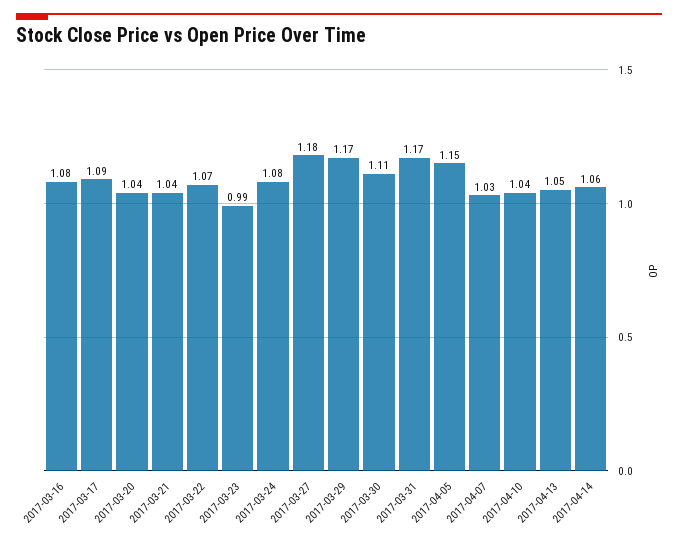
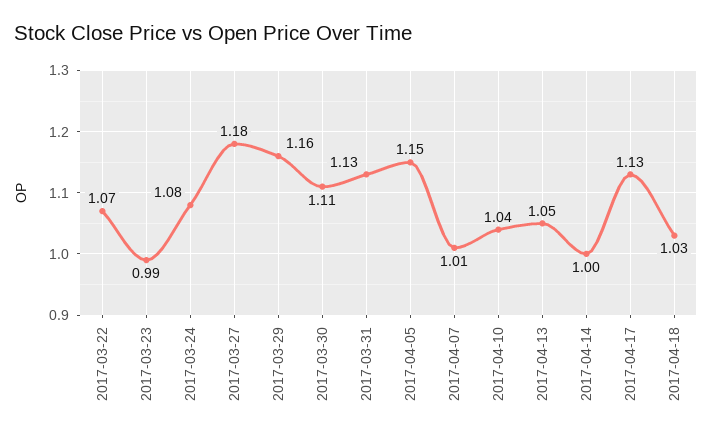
2017-03-16: 1.08 -> none
2017-03-17: 1.09 -> none
2017-03-20: 1.04 -> none
2017-03-21: 1.04 -> none
2017-03-29: 1.17 -> 1.16
2017-03-31: 1.17 -> 1.13
2017-04-07: 1.03 -> 1.01
2017-04-14: 1.06 -> 1
2017-04-17: none -> 1.13
2017-04-18: none -> 1.03

